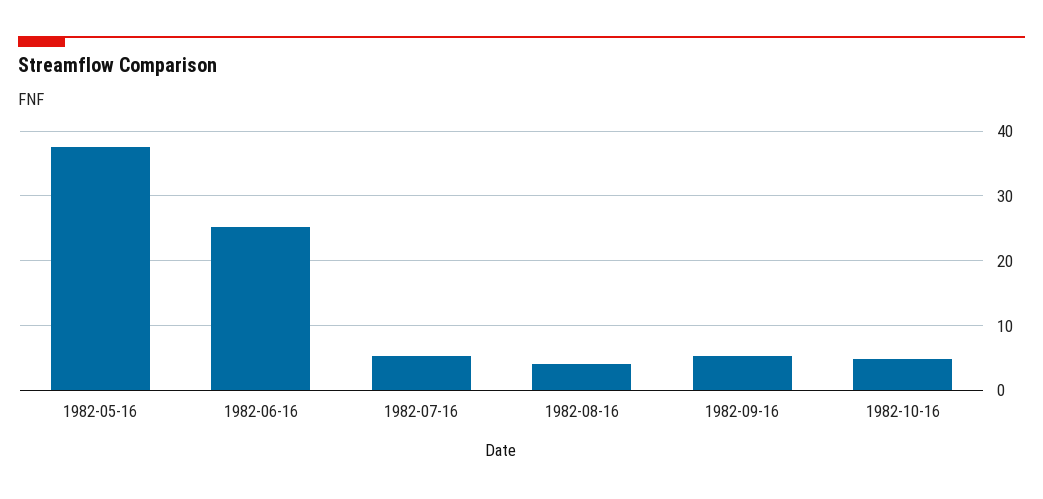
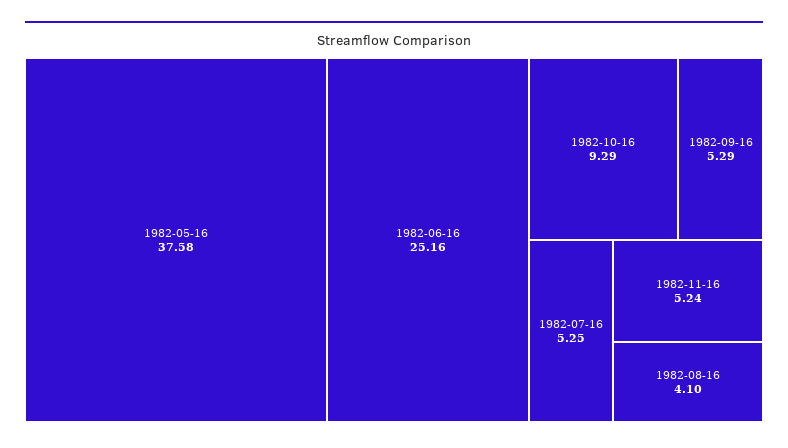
1982-10-16: 5 -> 9.29
1982-11-16: none -> 5.24

